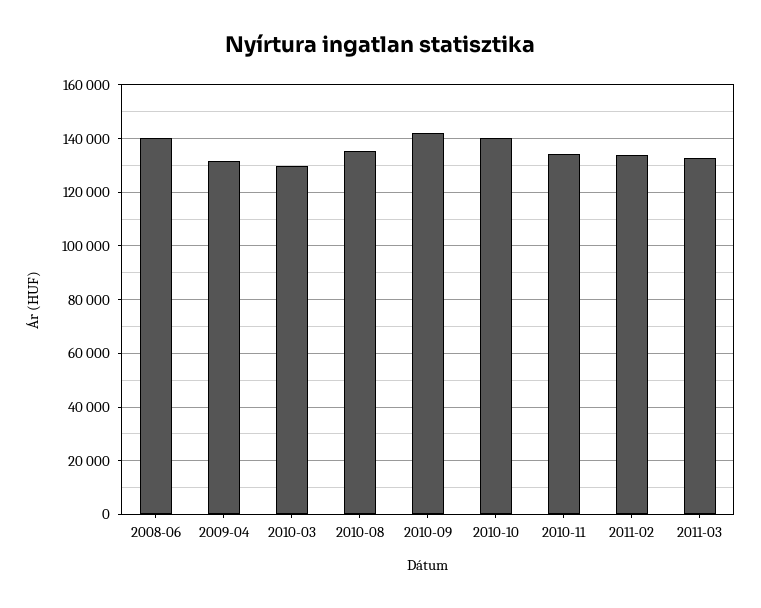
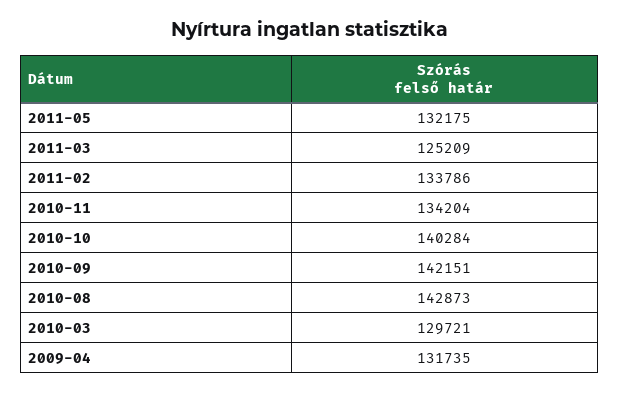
2008-06: 140000 -> none
2010-08: 135000 -> 142873
2011-03: 132500 -> 125209
2011-05: none -> 132175

